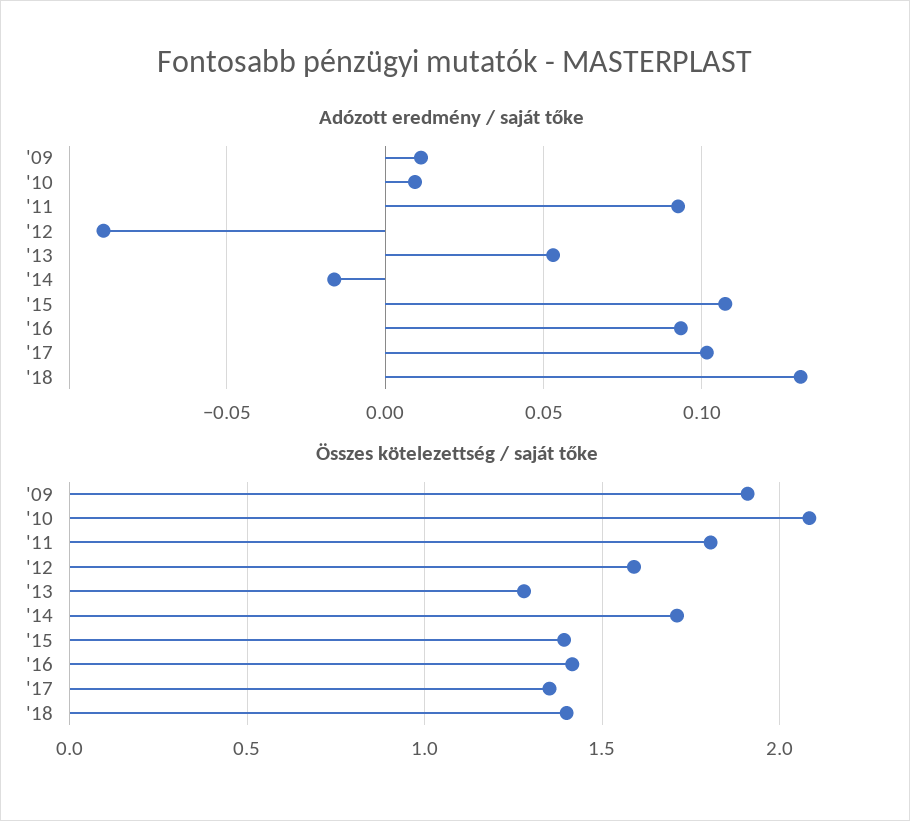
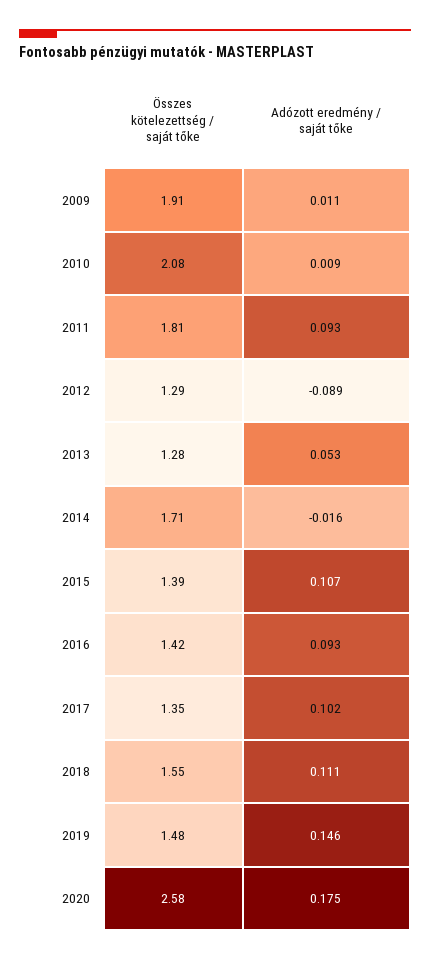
Adózott eredmény / saját tőke, '18: 0.13 -> 0.111
Összes kötelezettség / saját tőke, '12: 1.6 -> 1.29
Összes kötelezettség / saját tőke, '18: 1.4 -> 1.55
Összes kötelezettség / saját tőke, 2019: none -> 1.48
Adózott eredmény / saját tőke, 2019: none -> 0.146
Összes kötelezettség / saját tőke, 2020: none -> 2.58
Adózott eredmény / saját tőke, 2020: none -> 0.175

